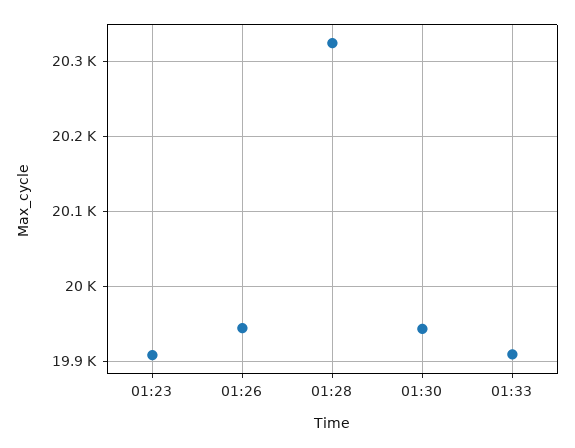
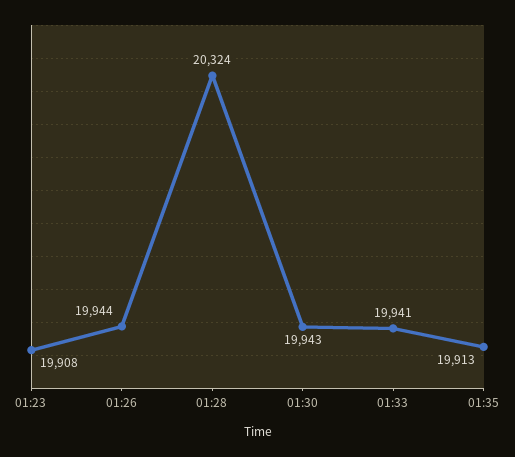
01:33: 19910 -> 19941
01:35: none -> 19913

